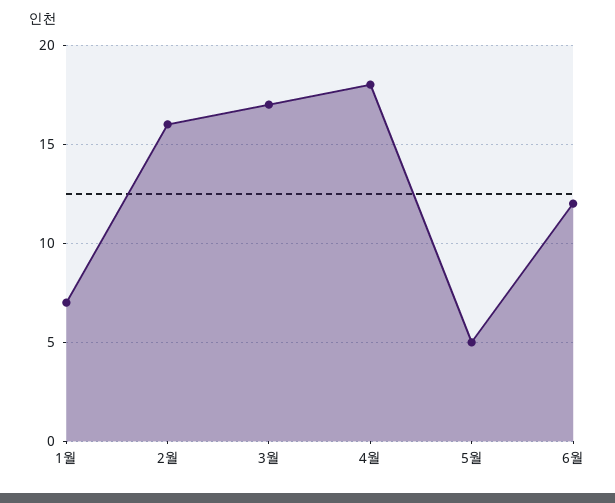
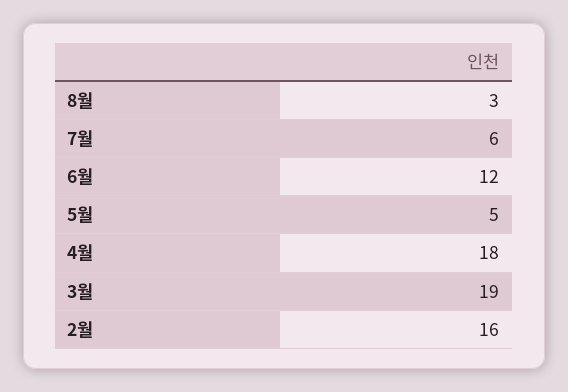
1월: 7 -> none
3월: 17 -> 19
8월: none -> 3
7월: none -> 6

